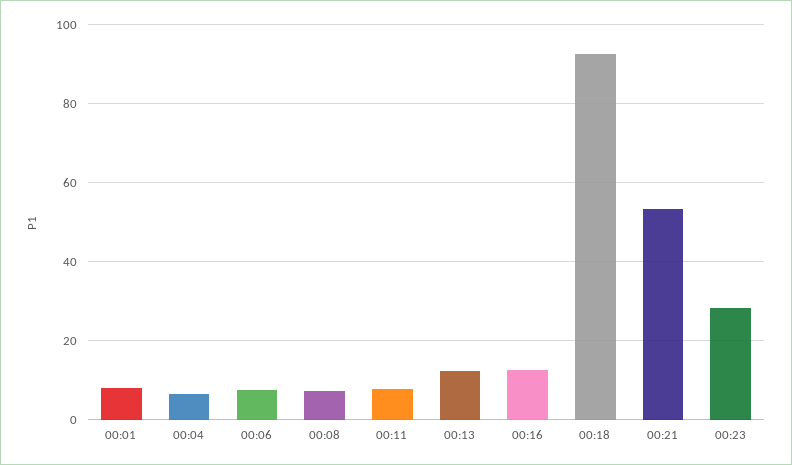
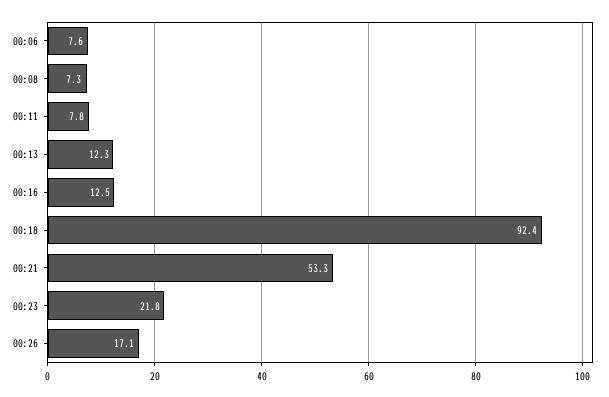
00:01: 8 -> none
00:04: 6 -> none
00:23: 28 -> 21.8
00:26: none -> 17.1

